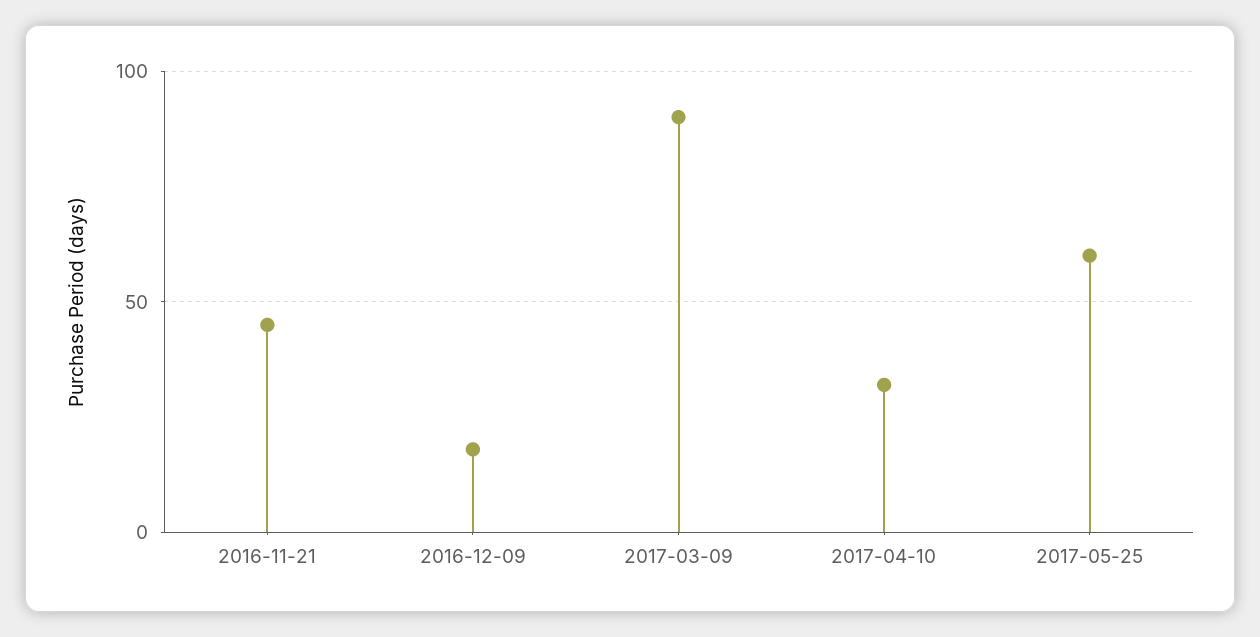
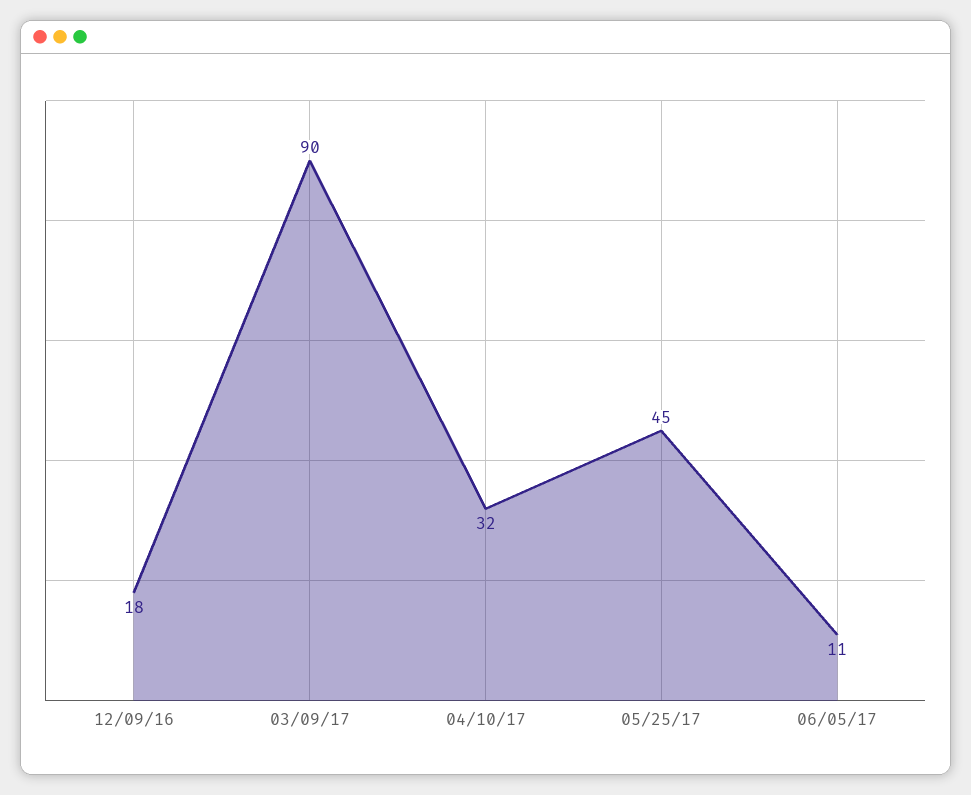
2016-11-21: 45 -> none
2017-05-25: 60 -> 45
06/05/17: none -> 11

